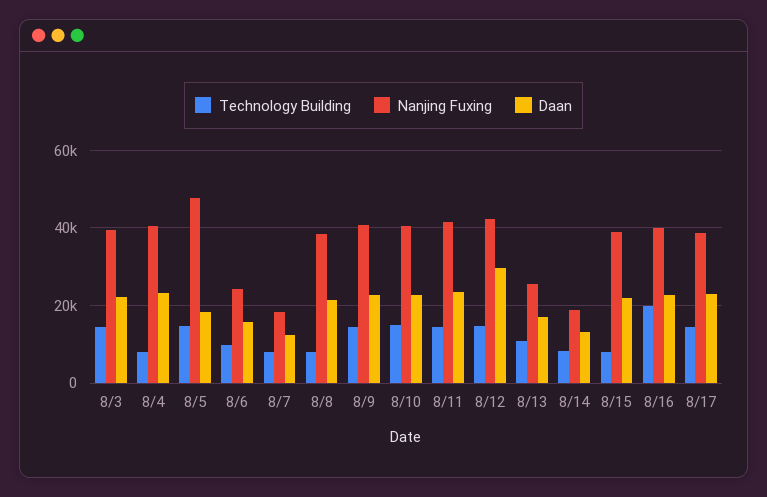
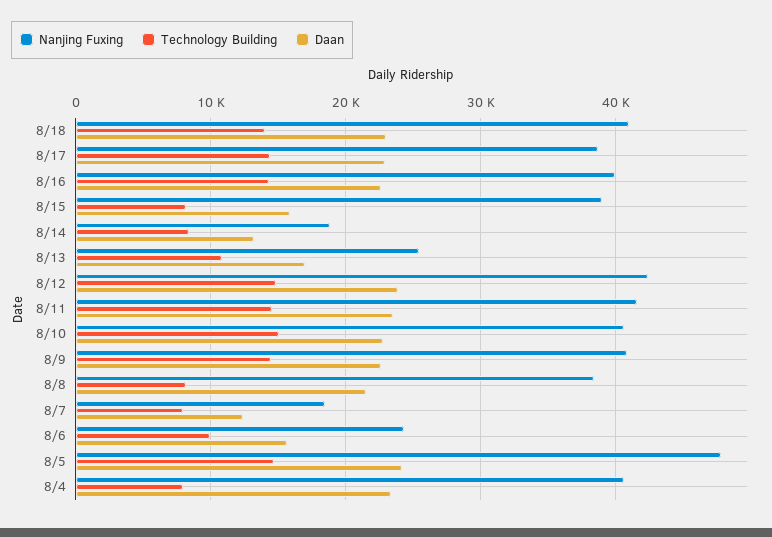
Technology Building, 8/3: 14000 -> none
Nanjing Fuxing, 8/3: 40000 -> none
Daan, 8/3: 22000 -> none
Daan, 8/5: 18000 -> 24000
Daan, 8/12: 30000 -> 24000
Daan, 8/15: 22000 -> 16000
Technology Building, 8/16: 20000 -> 14000
Nanjing Fuxing, 8/18: none -> 41000
Technology Building, 8/18: none -> 14000
Daan, 8/18: none -> 23000

